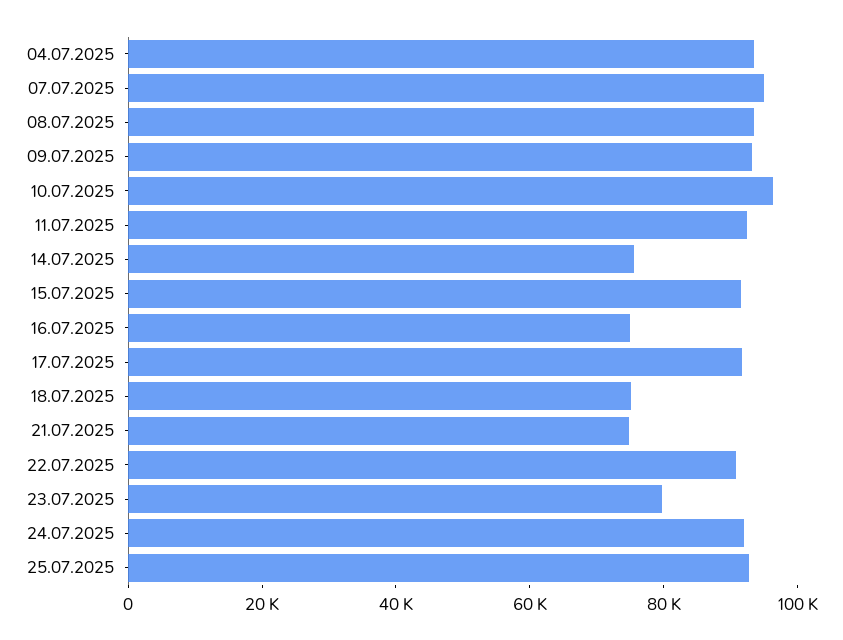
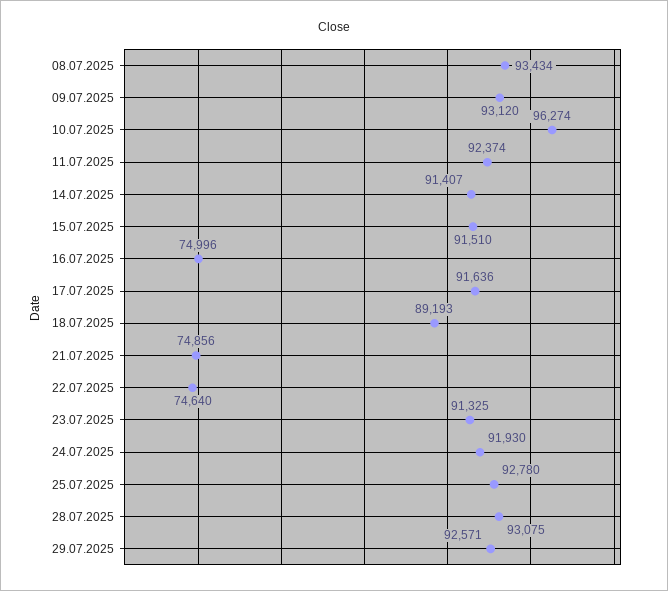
04.07.2025: 95000 -> none
07.07.2025: 95000 -> none
14.07.2025: 75000 -> 91407
18.07.2025: 75000 -> 89193
22.07.2025: 90000 -> 74640
23.07.2025: 80000 -> 91325
28.07.2025: none -> 93075
29.07.2025: none -> 92571

